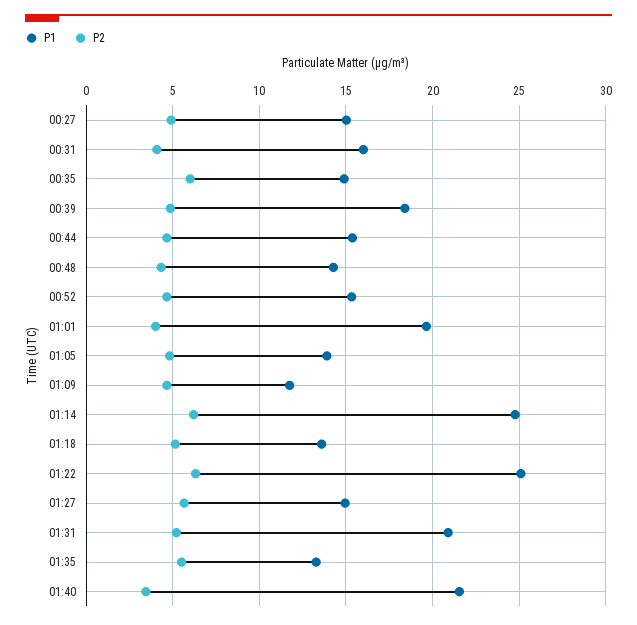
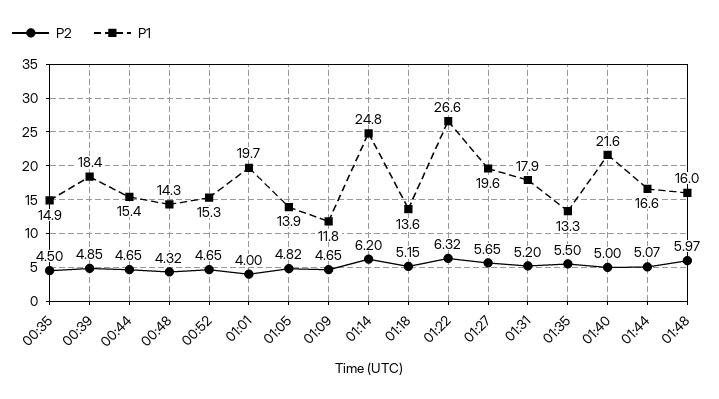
P1, 00:27: 15 -> none
P2, 00:27: 5 -> none
P1, 00:31: 16 -> none
P2, 00:31: 4 -> none
P2, 00:35: 6 -> 4.5
P1, 01:22: 25 -> 26.6
P1, 01:27: 15 -> 19.6
P1, 01:31: 21 -> 17.9
P2, 01:40: 3.5 -> 5
P2, 01:44: none -> 5.07
P1, 01:44: none -> 16.6
P2, 01:48: none -> 5.97
P1, 01:48: none -> 16

